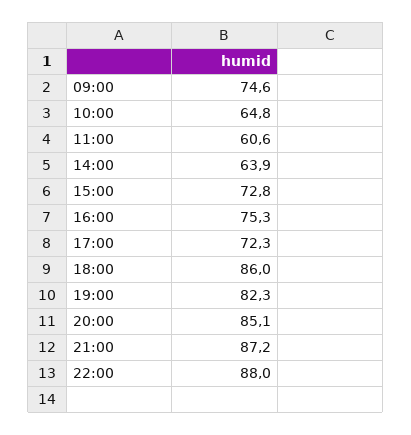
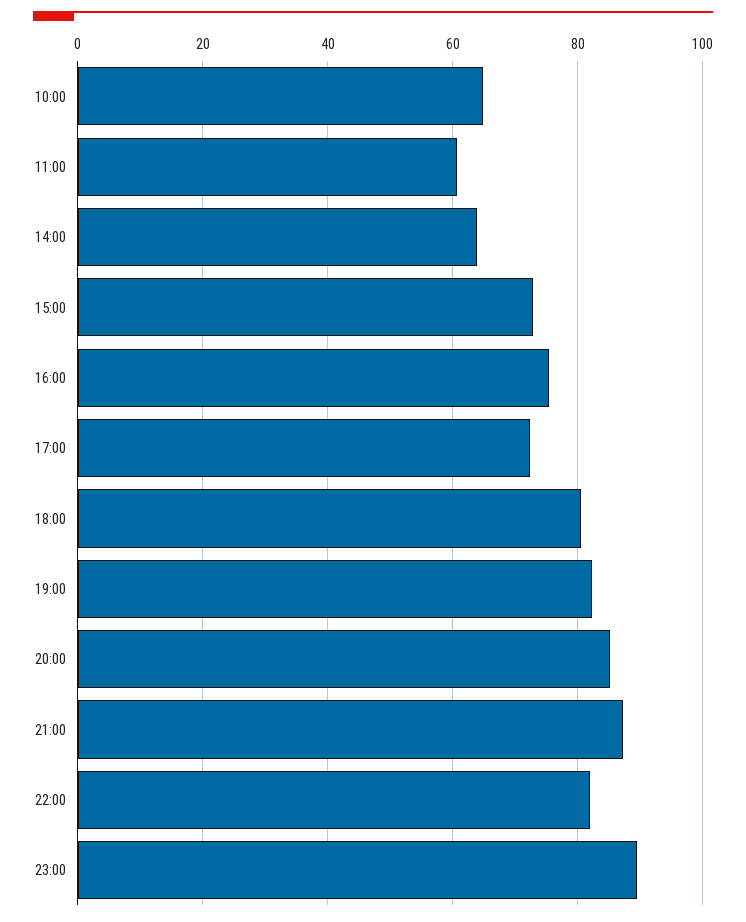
09:00: 74.6 -> none
18:00: 86 -> 80
22:00: 88 -> 82
23:00: none -> 90

